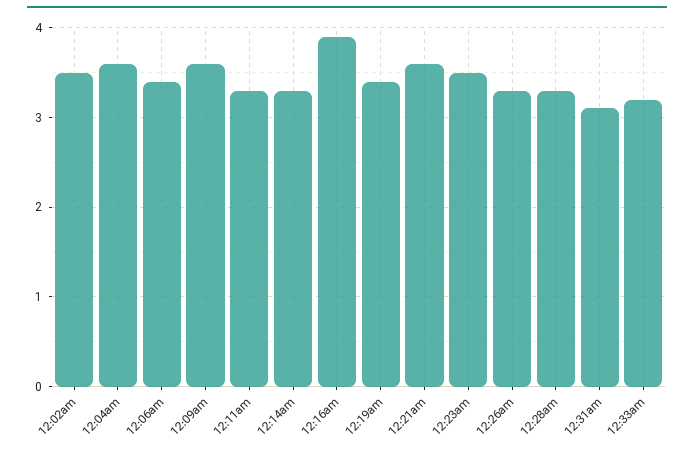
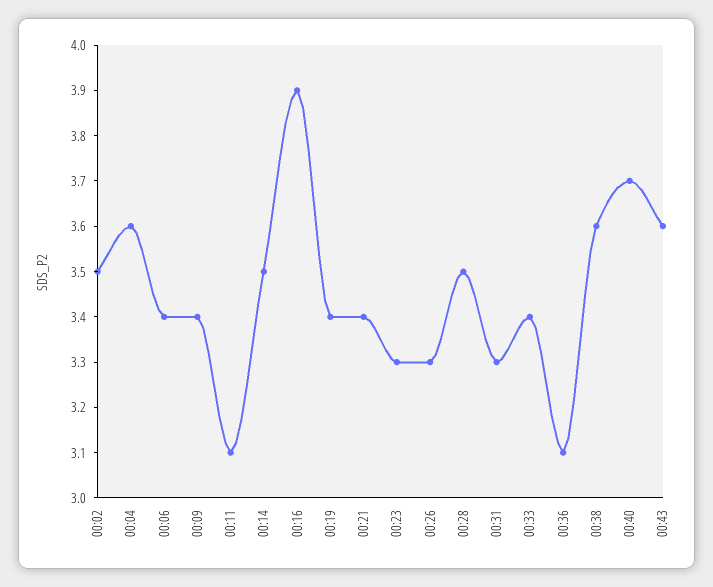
12:09am: 3.6 -> 3.4
12:11am: 3.3 -> 3.1
12:14am: 3.3 -> 3.5
12:21am: 3.6 -> 3.4
12:23am: 3.5 -> 3.3
12:28am: 3.3 -> 3.5
12:31am: 3.1 -> 3.3
12:33am: 3.2 -> 3.4
00:36: none -> 3.1
00:38: none -> 3.6
00:40: none -> 3.7
00:43: none -> 3.6

